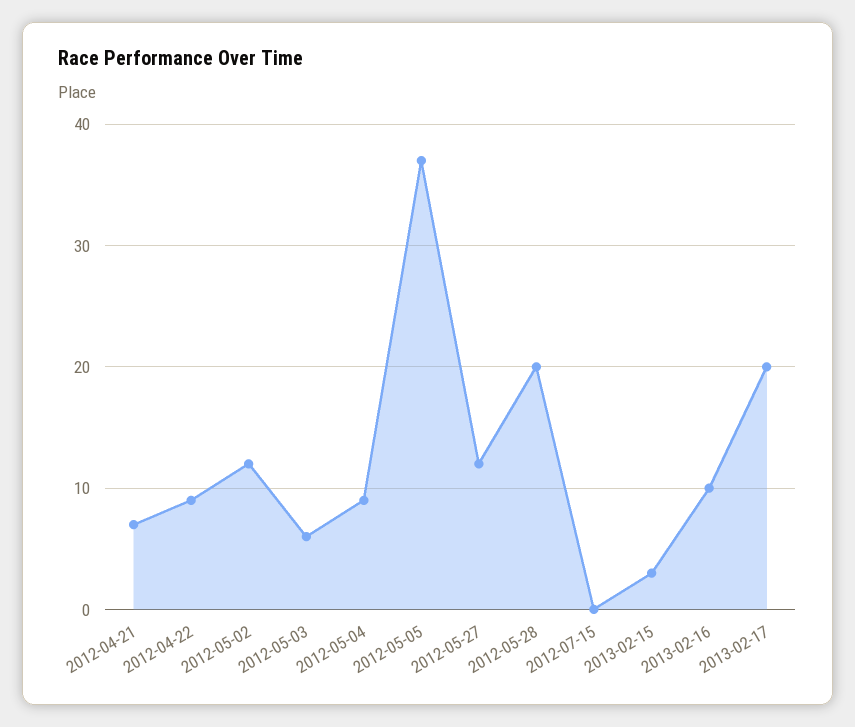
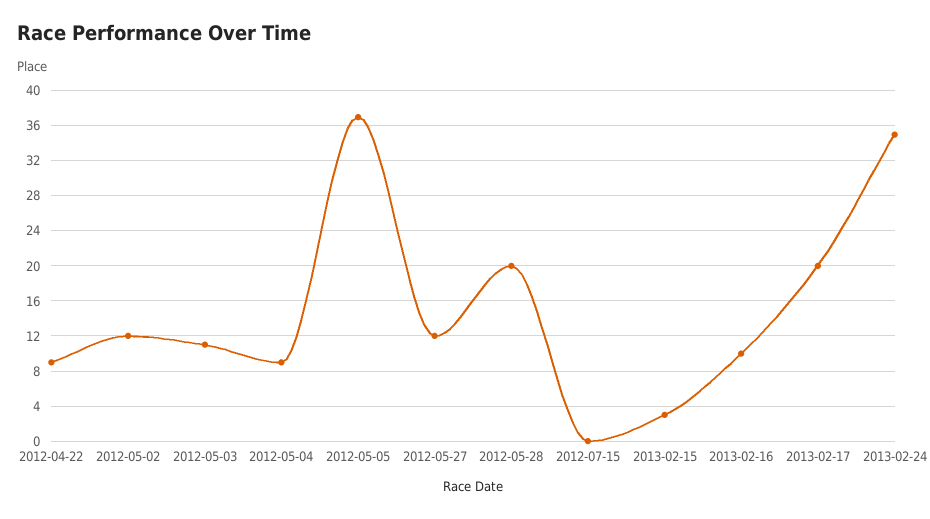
2012-04-21: 7 -> none
2012-05-03: 6 -> 11
2013-02-24: none -> 35

